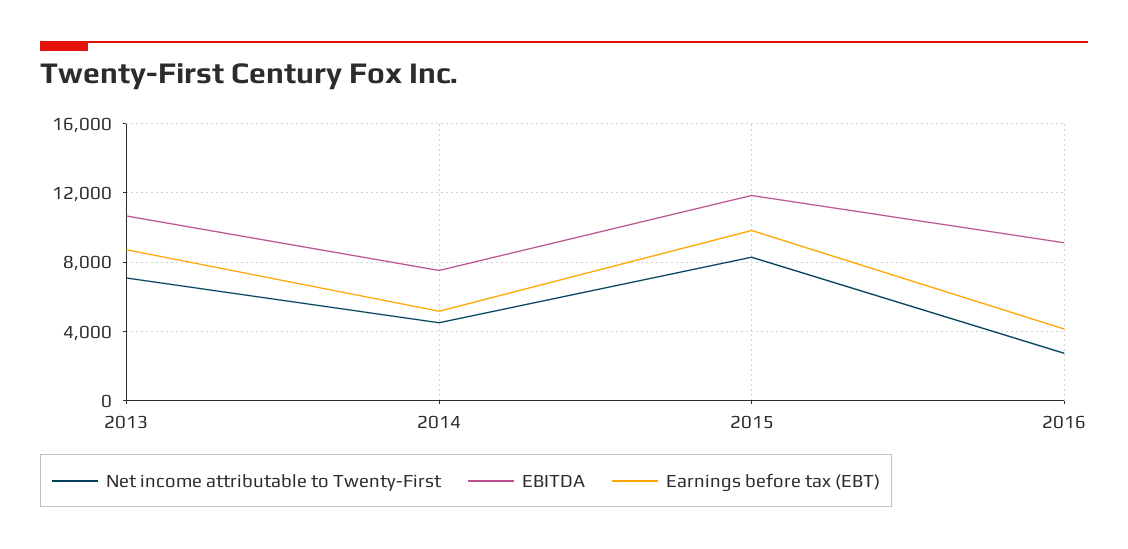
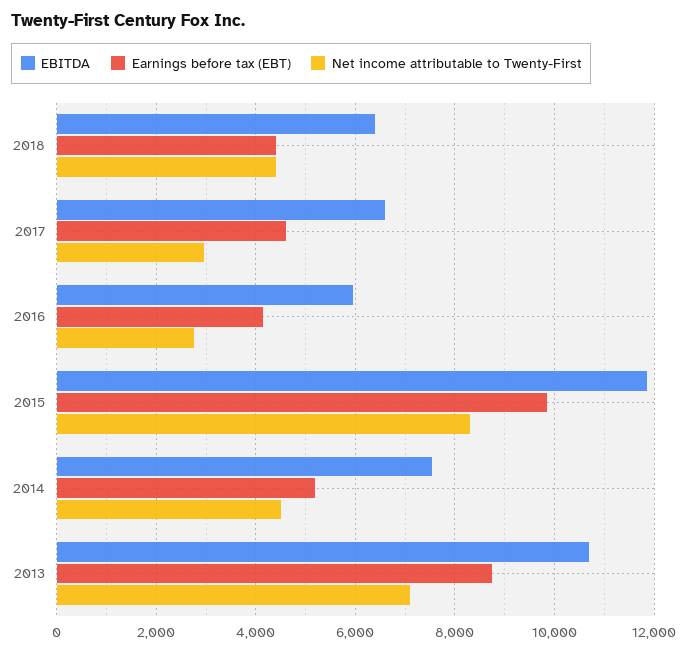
EBITDA, 2016: 9000 -> 6000
EBITDA, 2018: none -> 6400
Earnings before tax (EBT), 2018: none -> 4400
Net income attributable to Twenty-First, 2018: none -> 4400
EBITDA, 2017: none -> 6600
Earnings before tax (EBT), 2017: none -> 4600
Net income attributable to Twenty-First, 2017: none -> 3000

